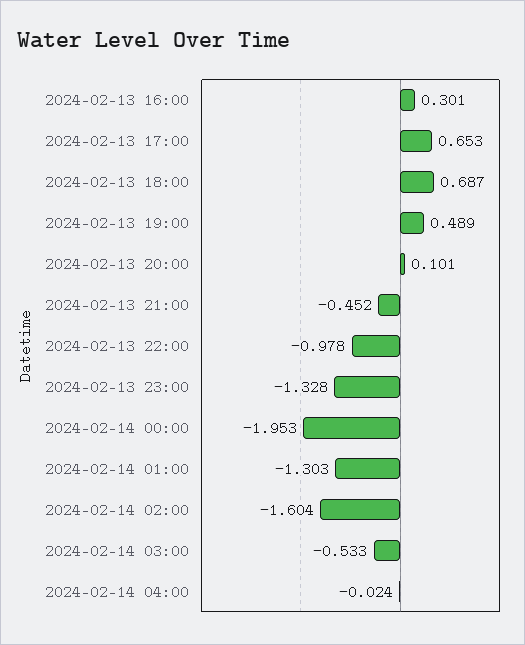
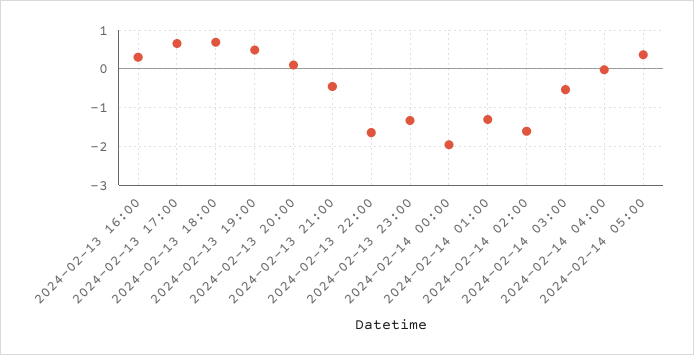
2024-02-13 22:00: -0.978 -> -1.6
2024-02-14 05:00: none -> 0.4

